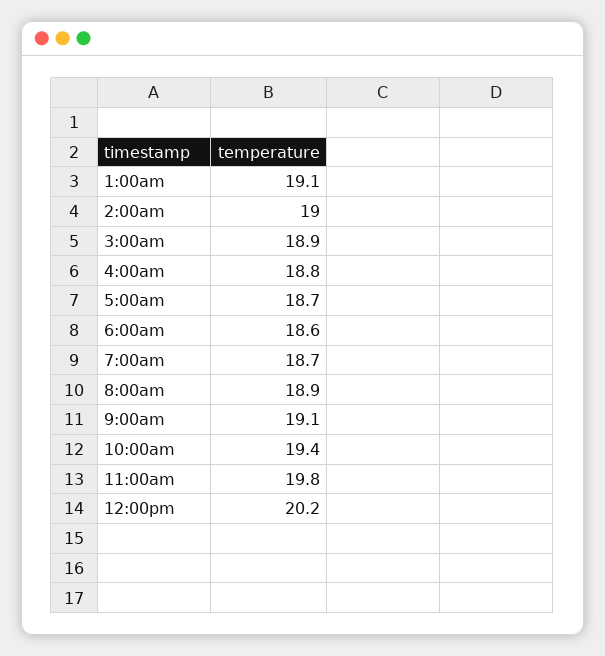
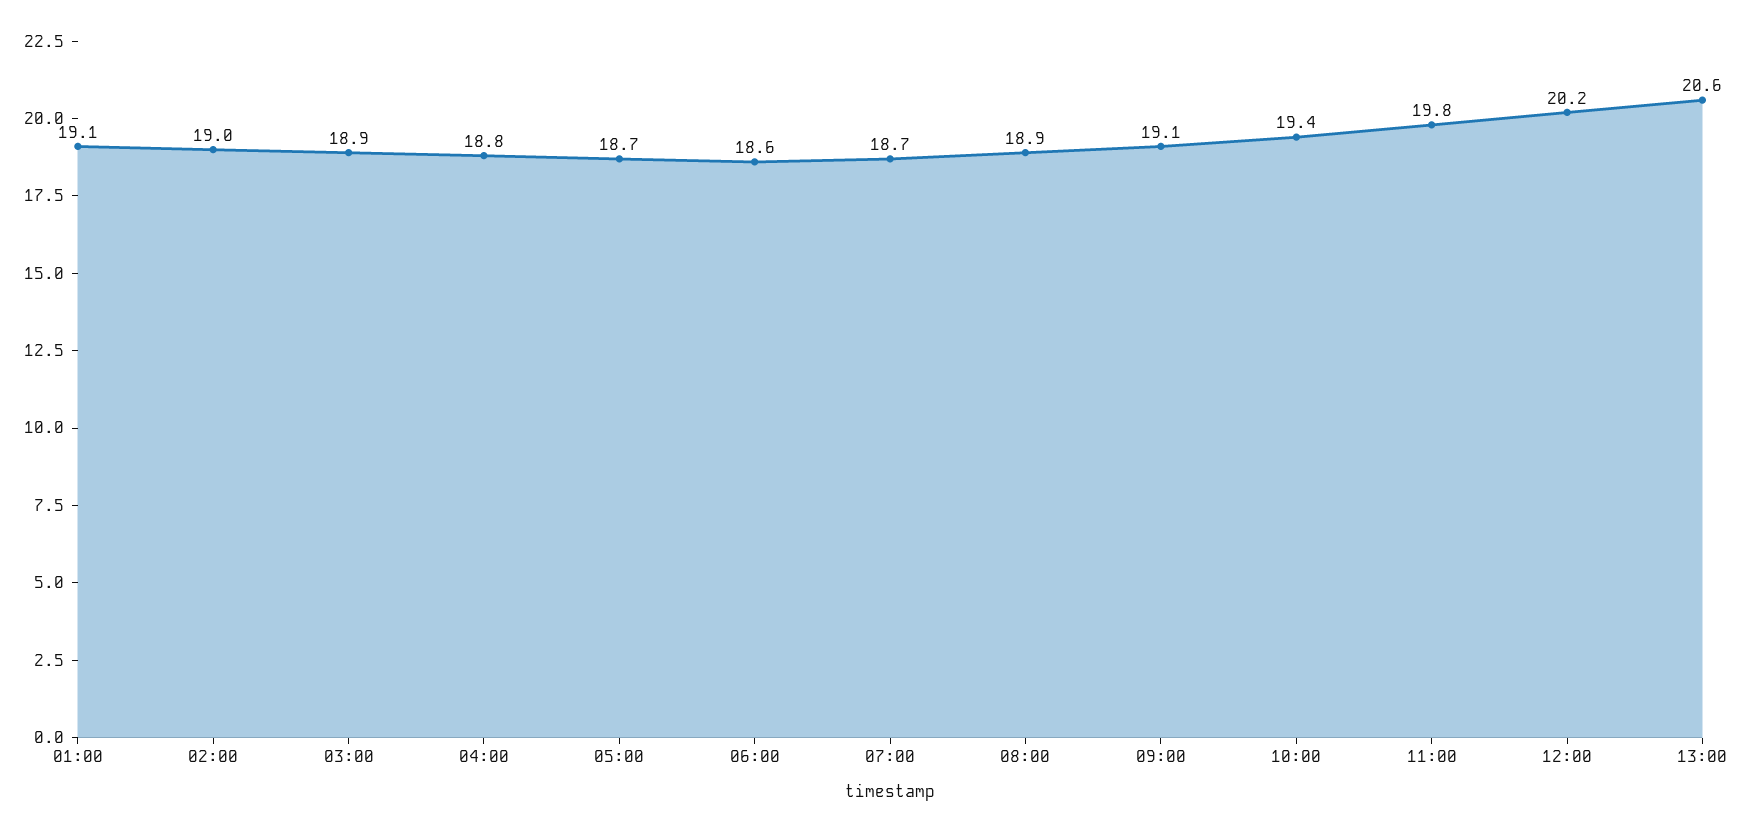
13:00: none -> 20.6

